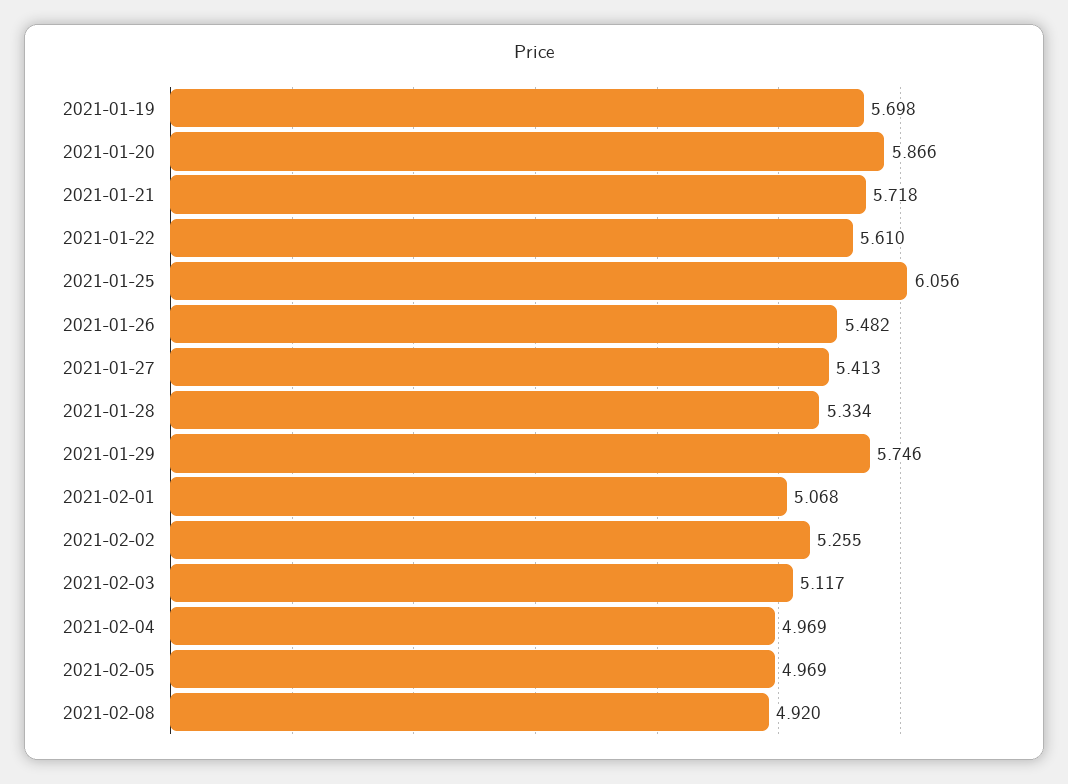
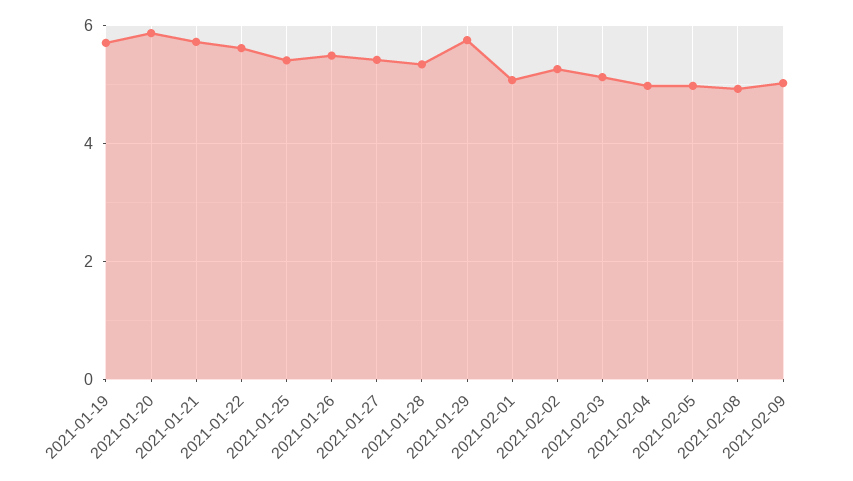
2021-01-25: 6.056 -> 5.4
2021-02-09: none -> 5

